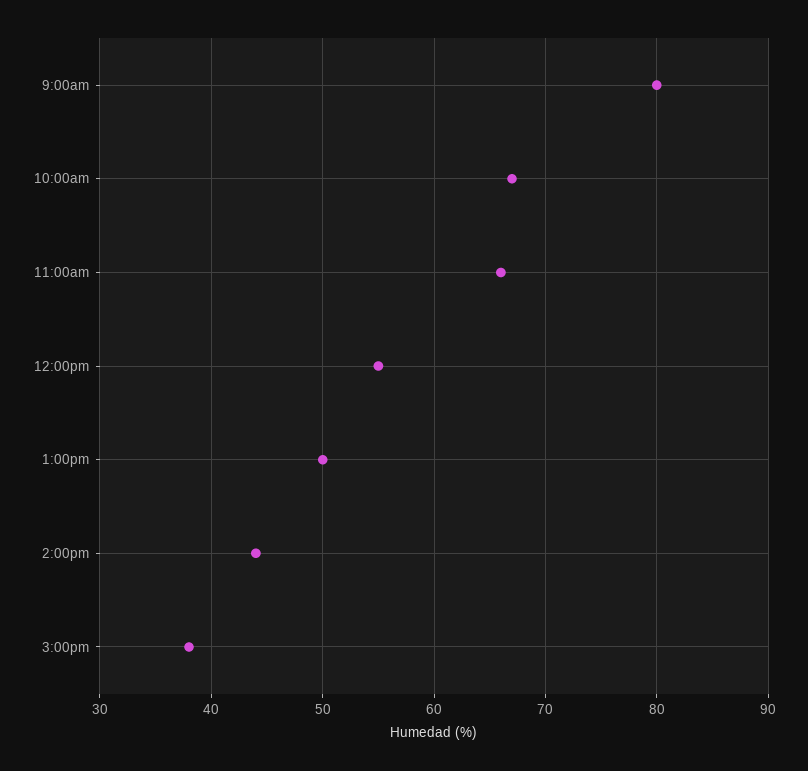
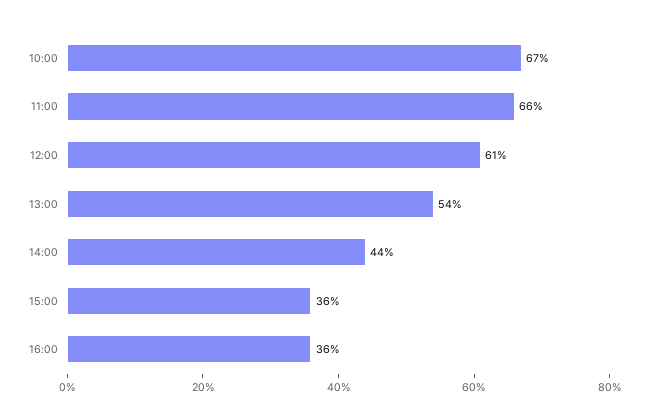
9:00am: 80 -> none
12:00pm: 55 -> 61
1:00pm: 50 -> 54
3:00pm: 38 -> 36
16:00: none -> 36

